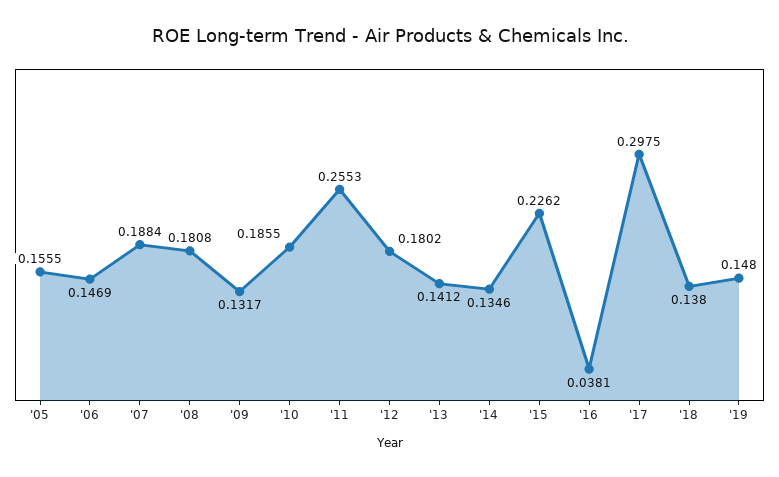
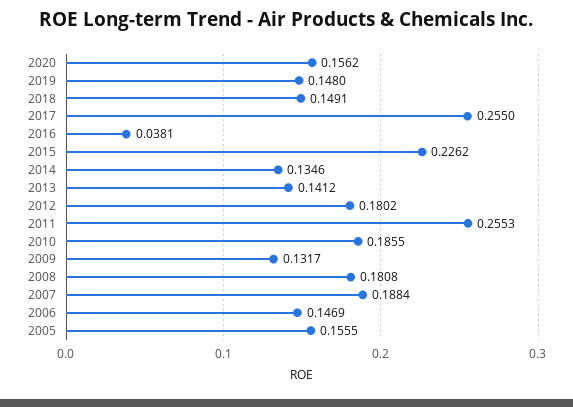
'17: 0.2975 -> 0.255
'18: 0.138 -> 0.1491
2020: none -> 0.1562

